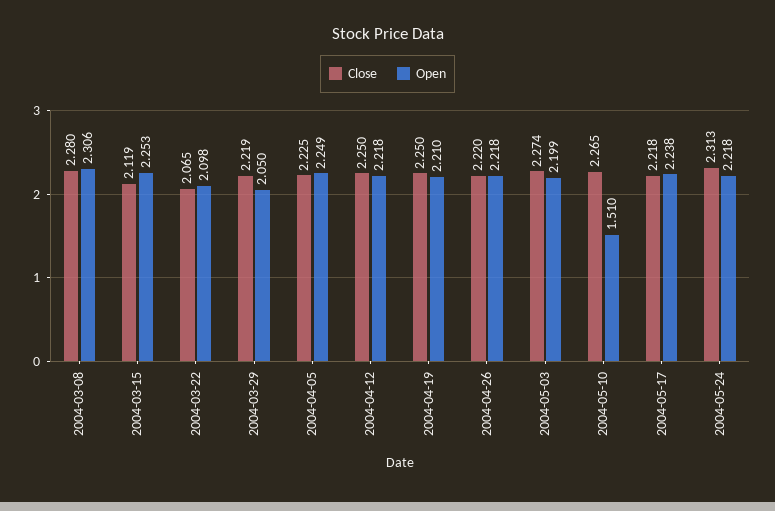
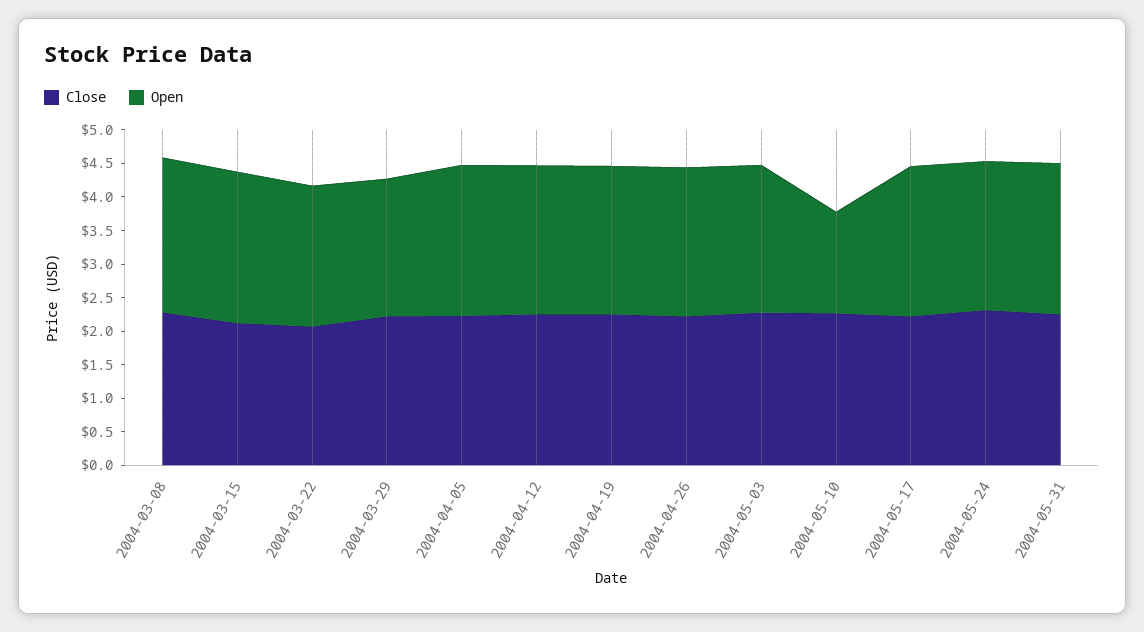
Close, 2004-05-31: none -> 2.25
Open, 2004-05-31: none -> 2.25

